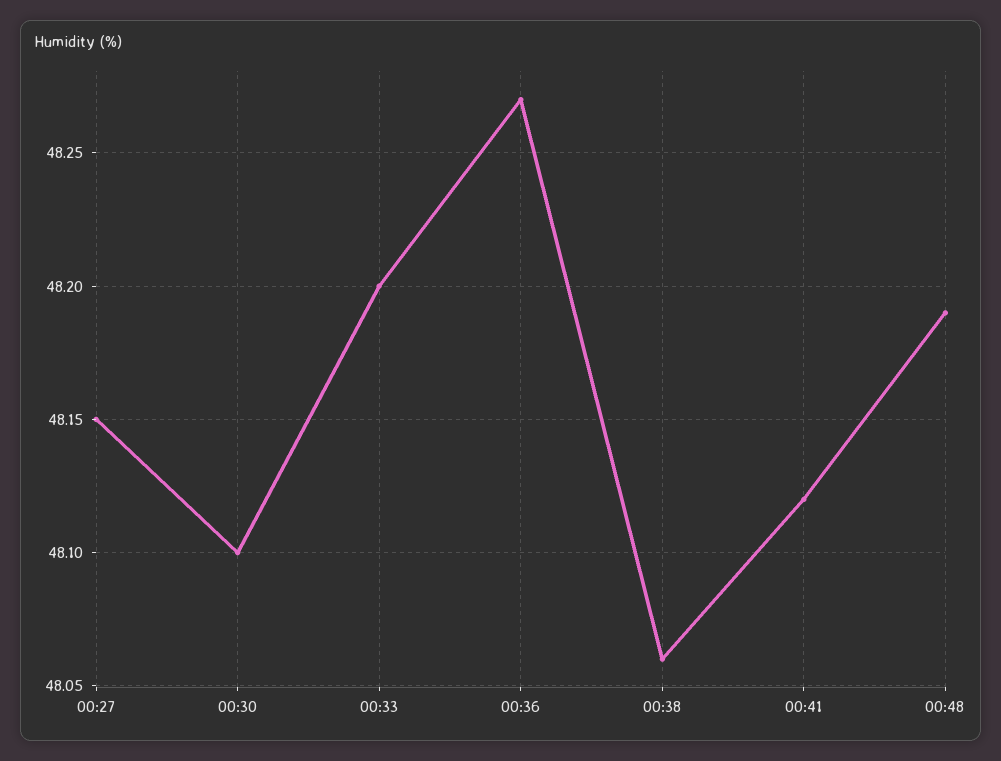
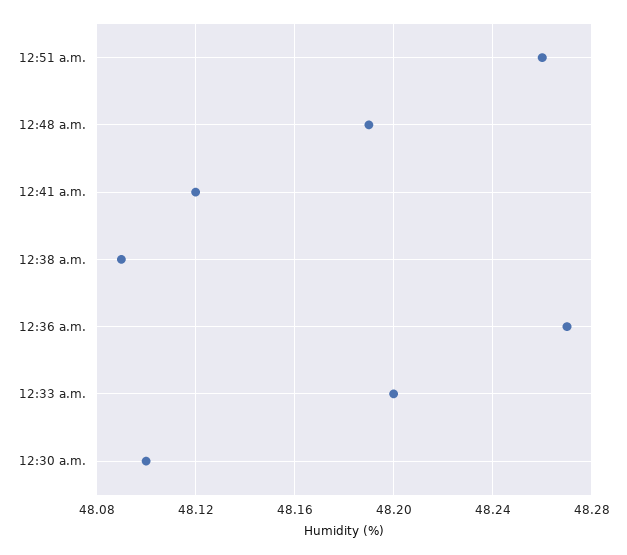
00:27: 48.15 -> none
00:38: 48.06 -> 48.09
12:51 a.m.: none -> 48.26

